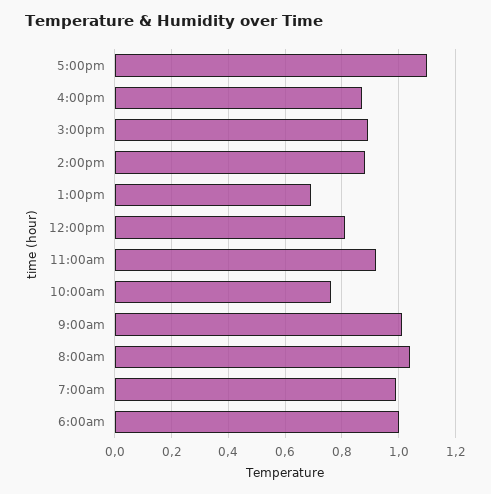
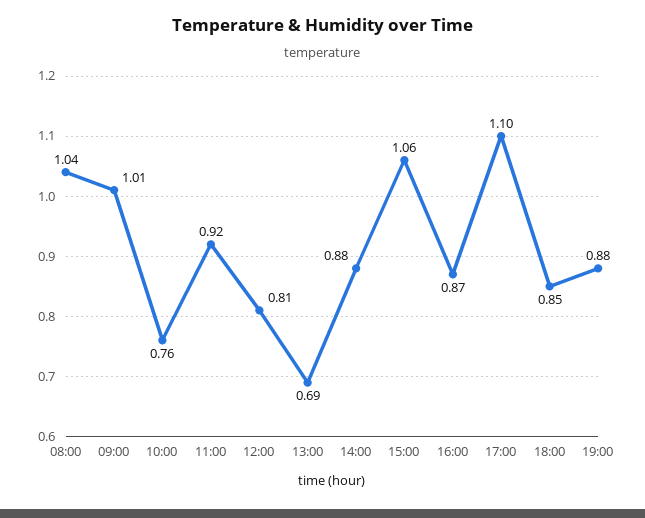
3:00pm: 0.9 -> 1.06
7:00am: 1 -> none
6:00am: 1 -> none
18:00: none -> 0.85
19:00: none -> 0.88

